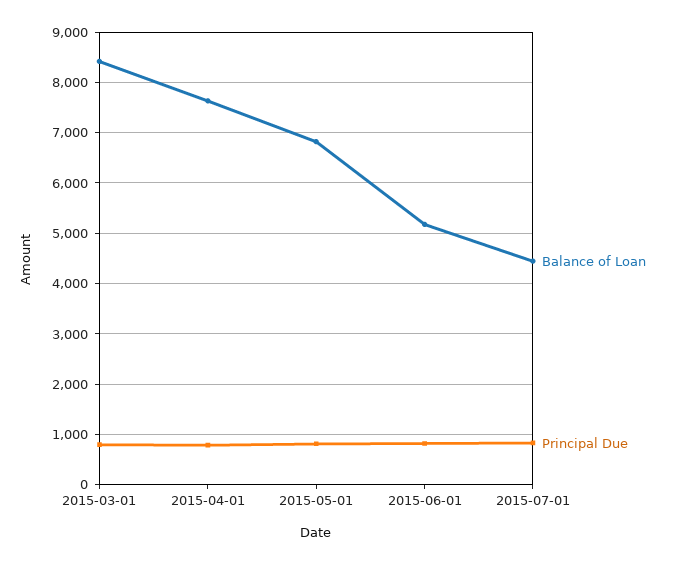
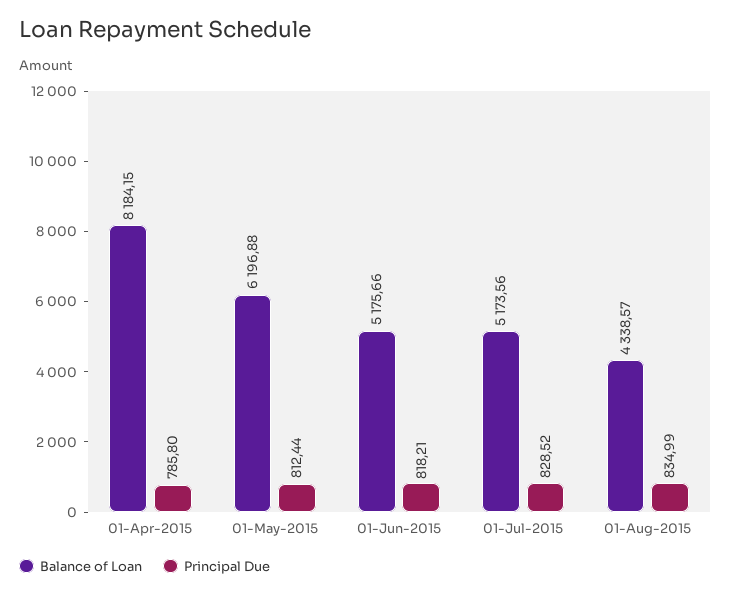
Balance of Loan, 2015-03-01: 8400 -> none
Principal Due, 2015-03-01: 800 -> none
Balance of Loan, 2015-04-01: 7600 -> 8184.15
Balance of Loan, 2015-05-01: 6800 -> 6196.88
Balance of Loan, 2015-07-01: 4400 -> 5173.56
Balance of Loan, 01-Aug-2015: none -> 4338.57
Principal Due, 01-Aug-2015: none -> 834.99

